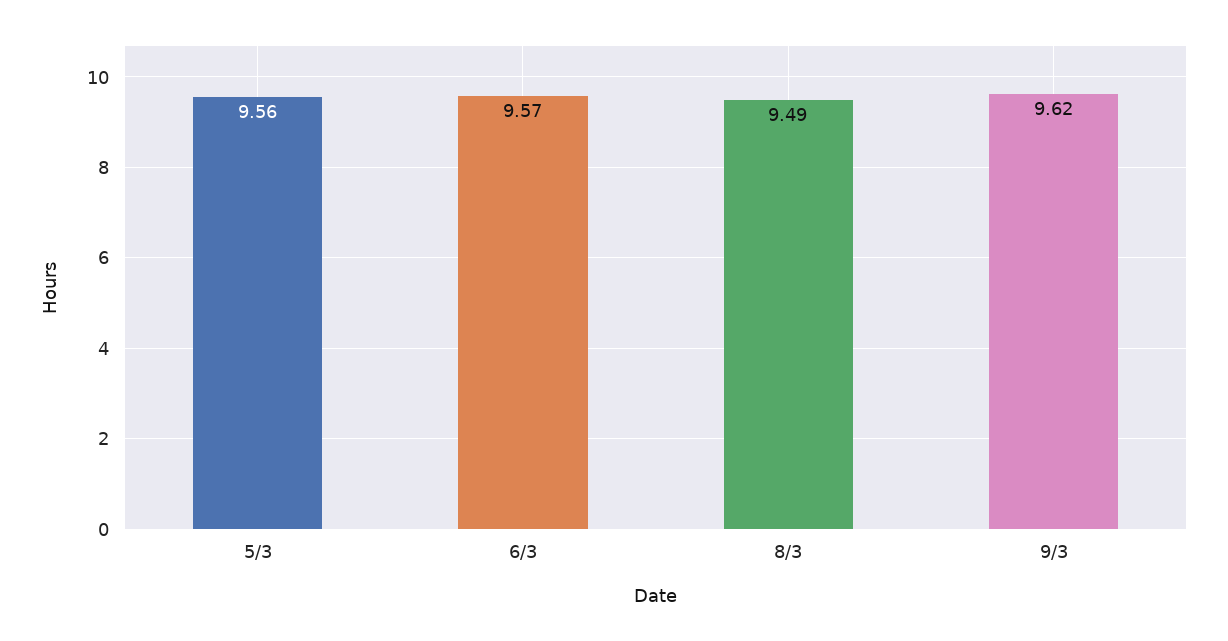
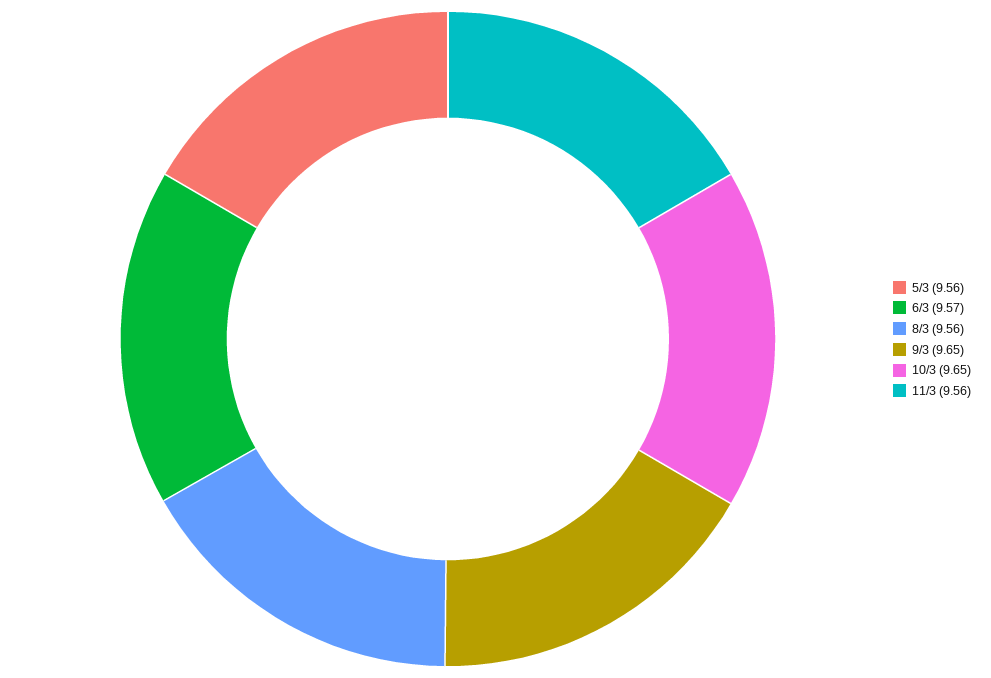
8/3: 9.49 -> 9.56
9/3: 9.62 -> 9.65
10/3: none -> 9.65
11/3: none -> 9.56

